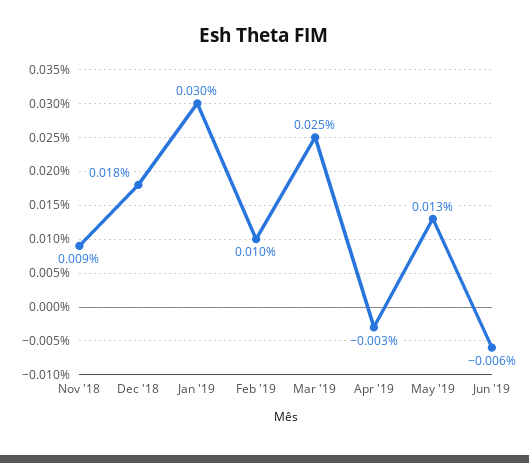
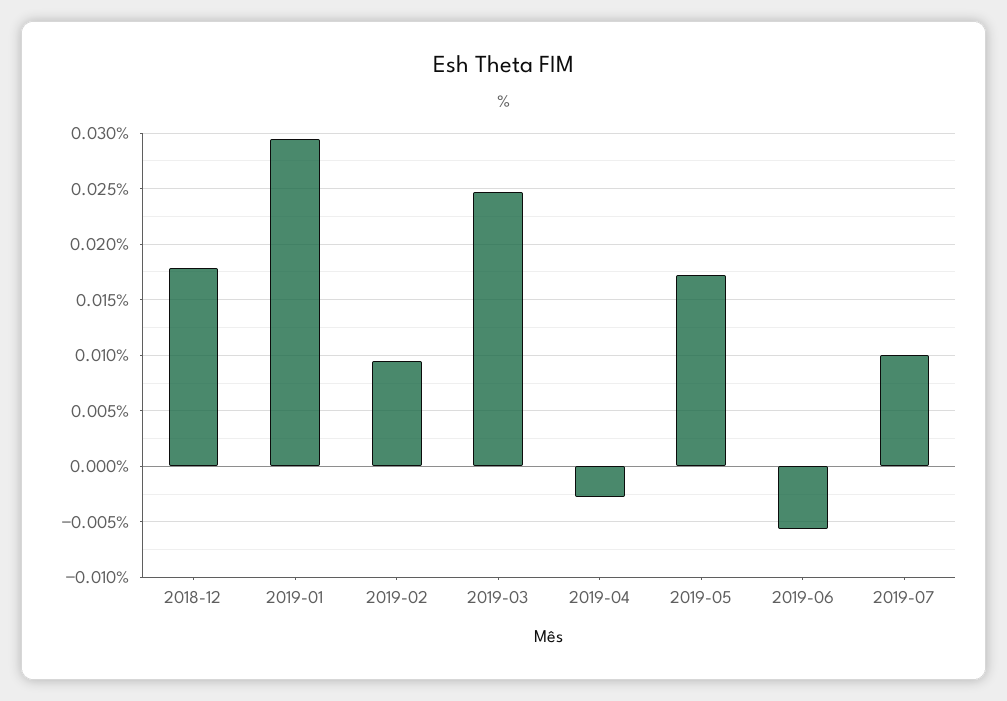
Nov '18: 0.009 -> none
May '19: 0.013 -> 0.017
2019-07: none -> 0.01

